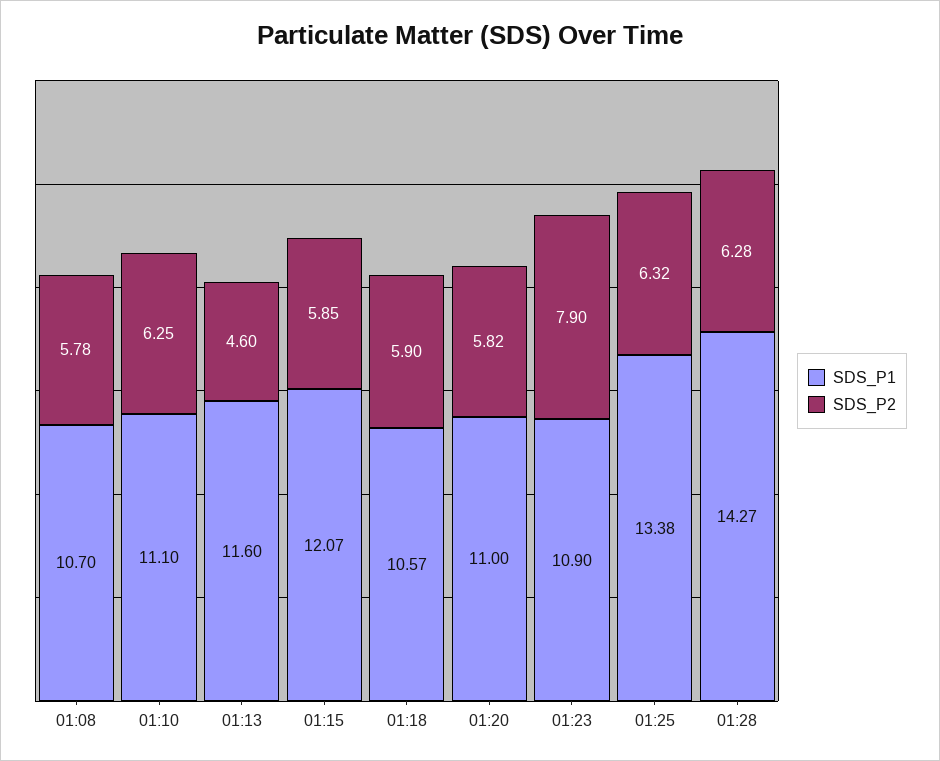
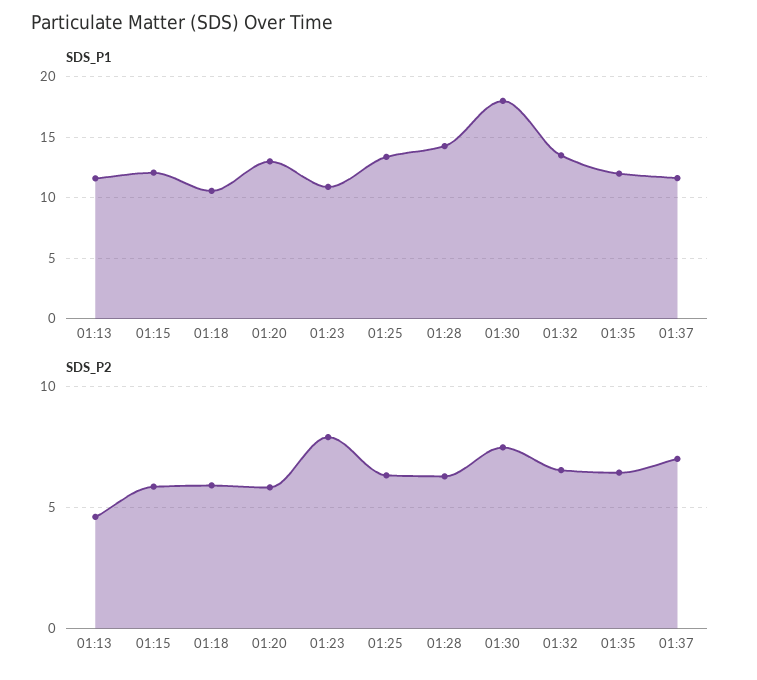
SDS_P1, 01:08: 10.7 -> none
SDS_P2, 01:08: 5.78 -> none
SDS_P1, 01:10: 11.1 -> none
SDS_P2, 01:10: 6.25 -> none
SDS_P1, 01:20: 11 -> 13
SDS_P1, 01:30: none -> 18
SDS_P1, 01:32: none -> 13.5
SDS_P1, 01:35: none -> 12
SDS_P1, 01:37: none -> 11.5
SDS_P2, 01:30: none -> 7.5
SDS_P2, 01:32: none -> 6.5
SDS_P2, 01:35: none -> 6.5
SDS_P2, 01:37: none -> 7

